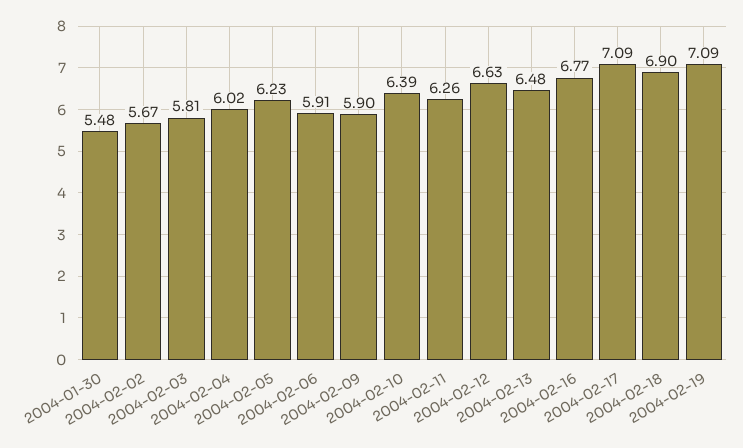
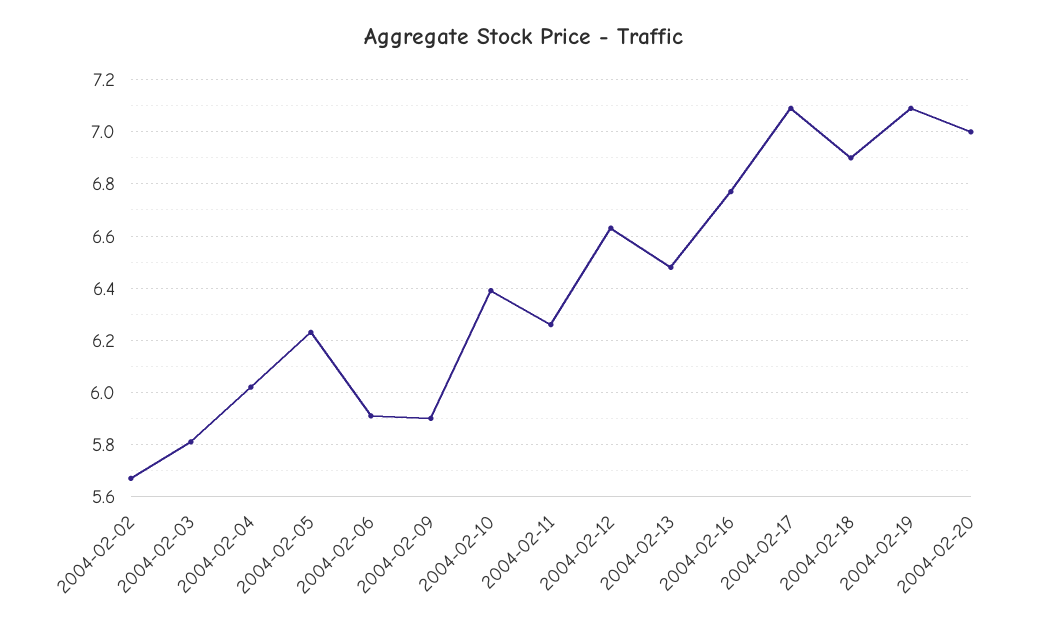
2004-01-30: 5.48 -> none
2004-02-20: none -> 7

